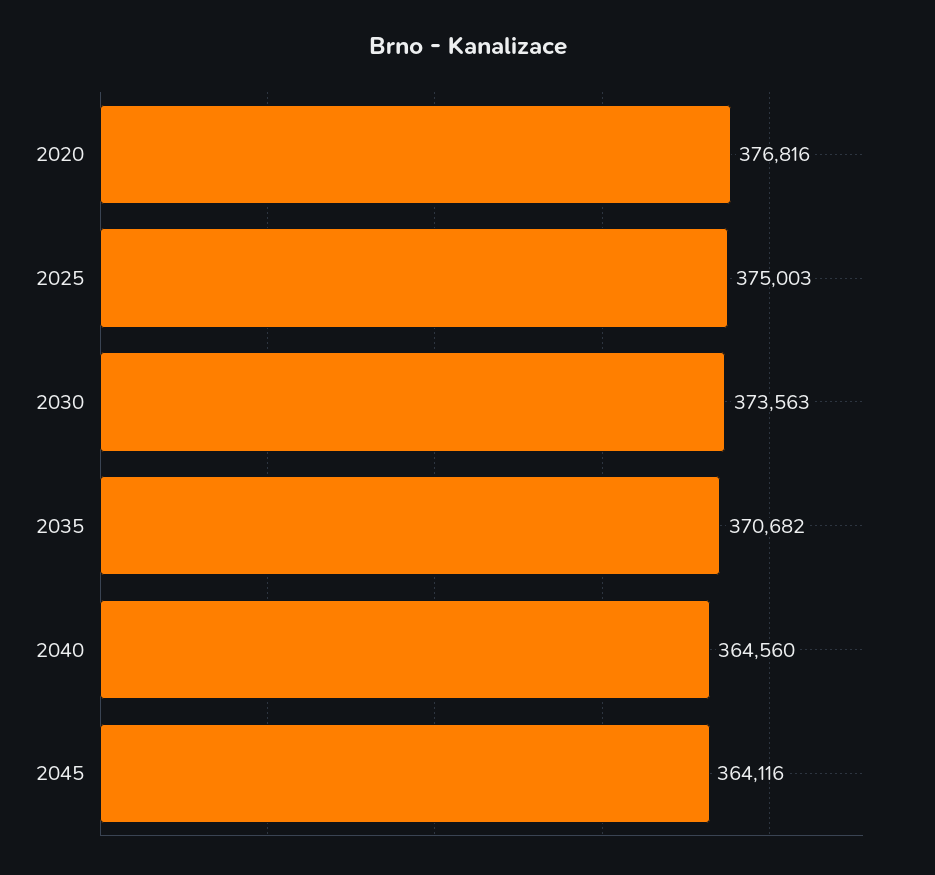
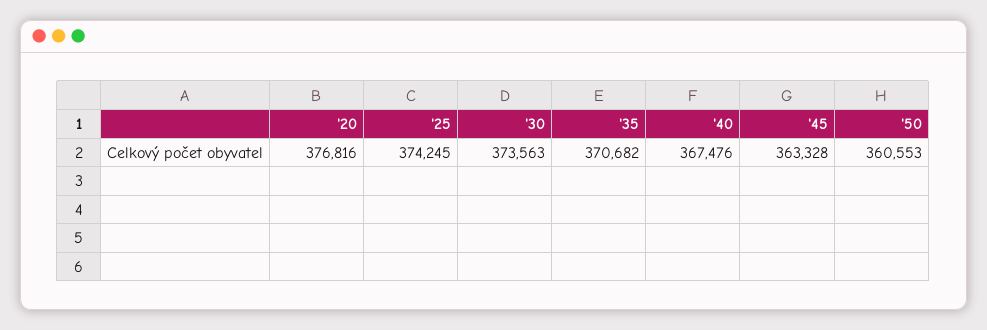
2025: 375003 -> 374245
2040: 364560 -> 367476
2045: 364116 -> 363328
'50: none -> 360553

